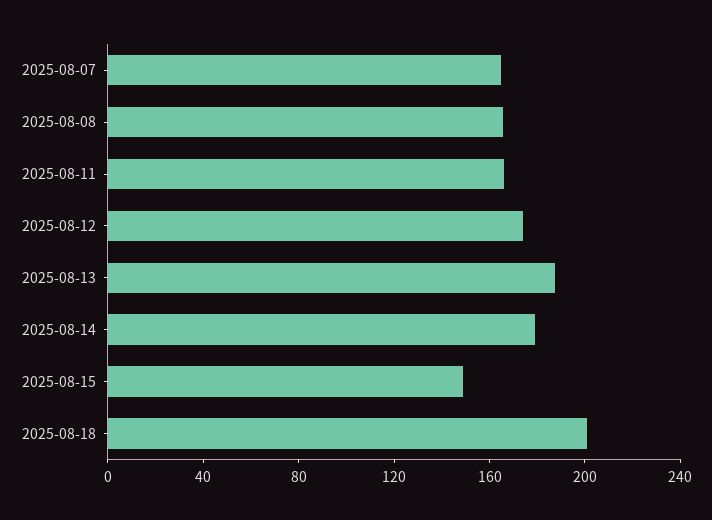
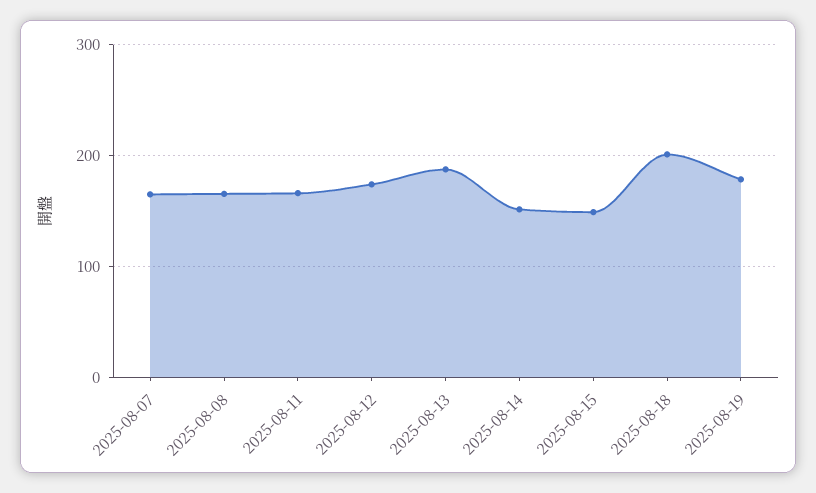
2025-08-14: 180 -> 150
2025-08-19: none -> 180

